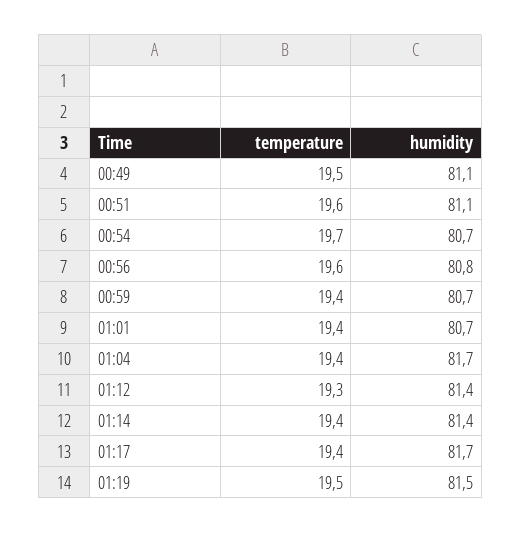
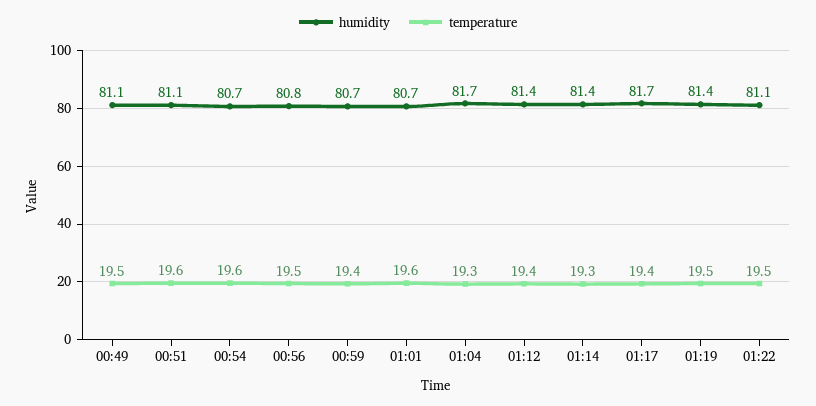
temperature, 00:54: 19.7 -> 19.6
temperature, 00:56: 19.6 -> 19.5
temperature, 01:01: 19.4 -> 19.6
temperature, 01:04: 19.4 -> 19.3
temperature, 01:12: 19.3 -> 19.4
temperature, 01:14: 19.4 -> 19.3
humidity, 01:19: 81.5 -> 81.4
humidity, 01:22: none -> 81.1
temperature, 01:22: none -> 19.5

